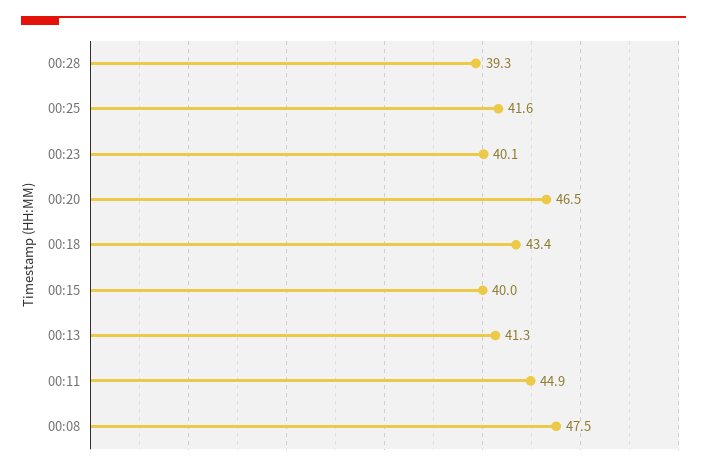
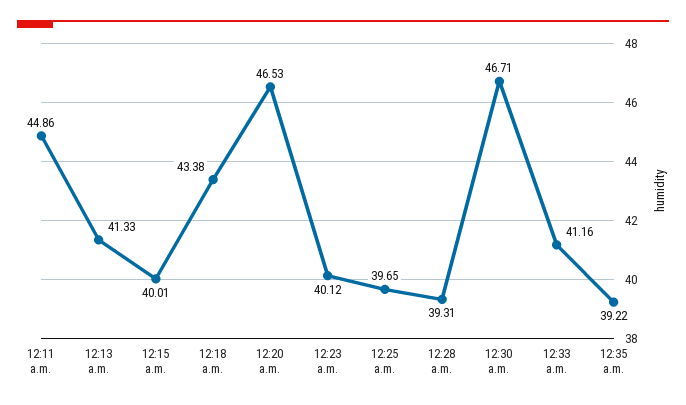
00:25: 41.6 -> 39.65
00:08: 47.5 -> none
12:30 a.m.: none -> 46.71
12:33 a.m.: none -> 41.16
12:35 a.m.: none -> 39.22

